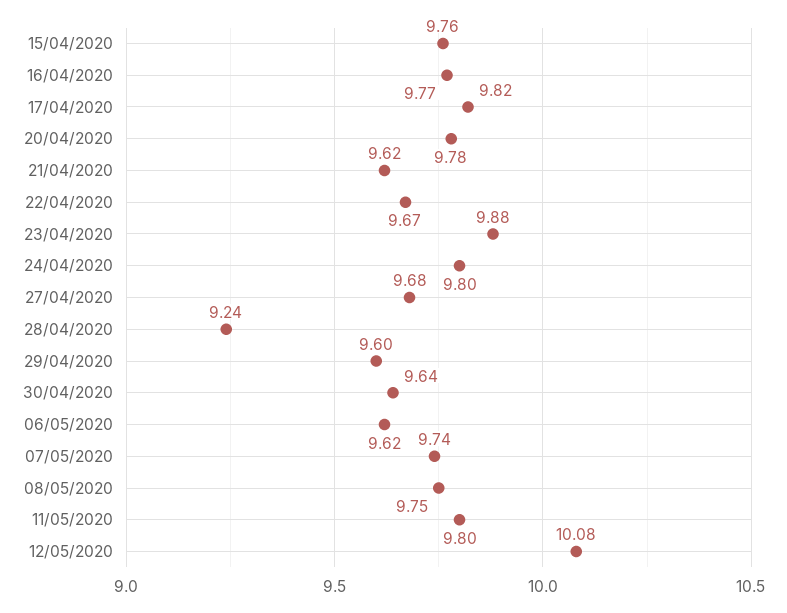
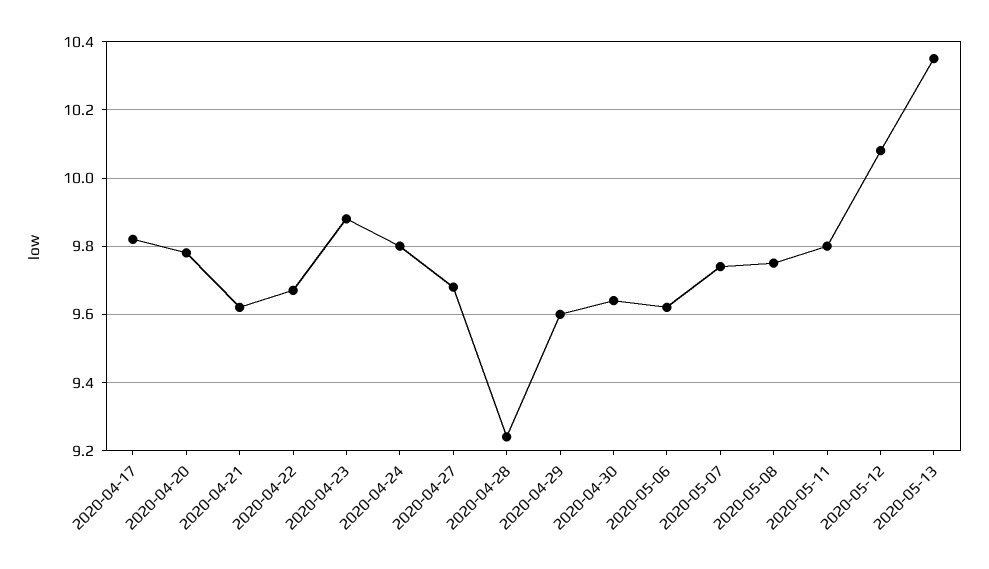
15/04/2020: 9.76 -> none
16/04/2020: 9.77 -> none
2020-05-13: none -> 10.35

